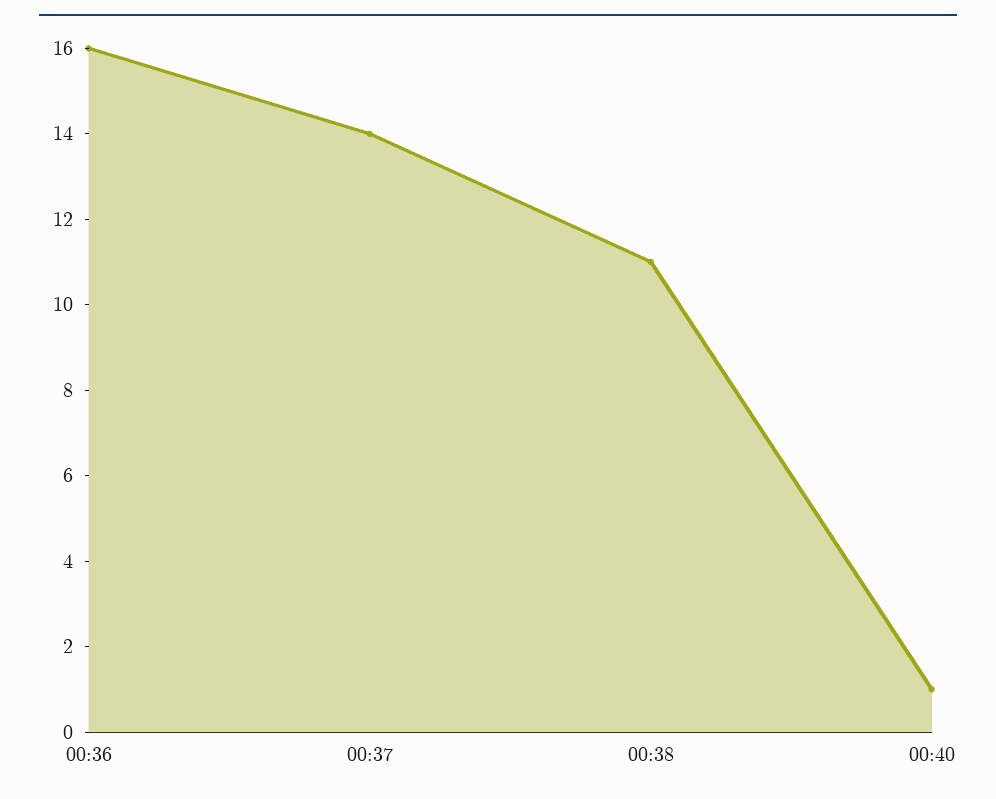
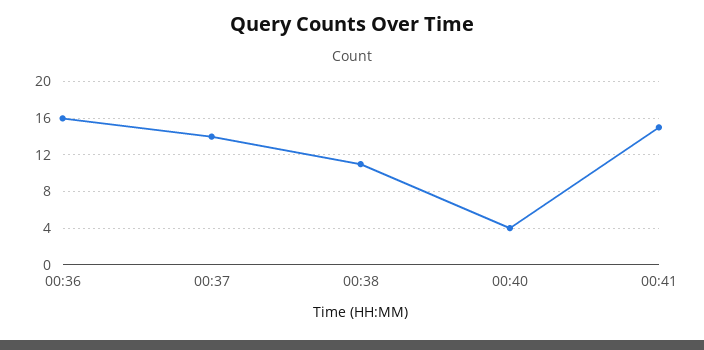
00:40: 1 -> 4
00:41: none -> 15

